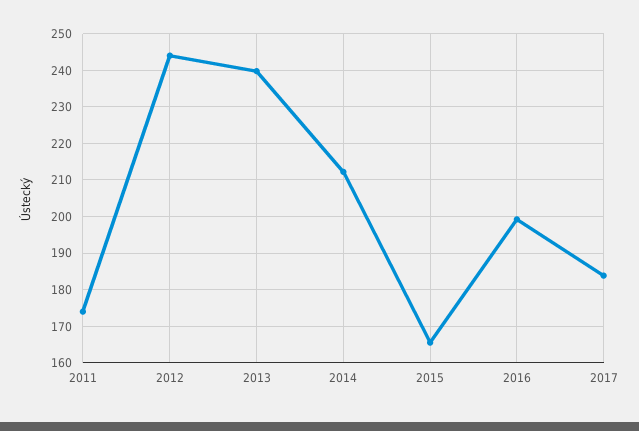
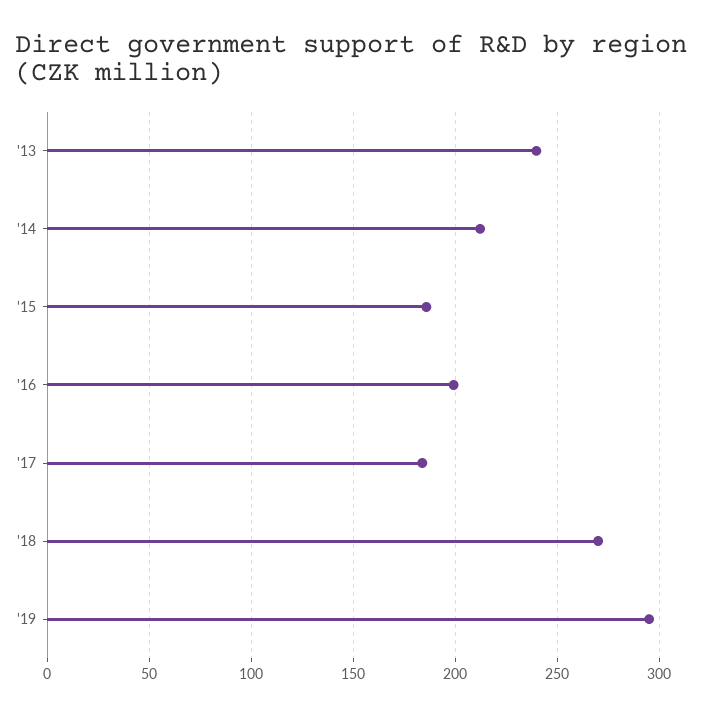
2011: 174 -> none
2012: 244 -> none
2015: 166 -> 185
'18: none -> 270
'19: none -> 295

